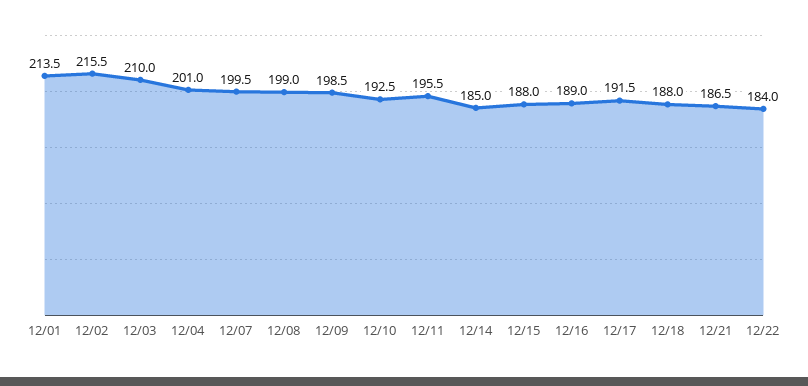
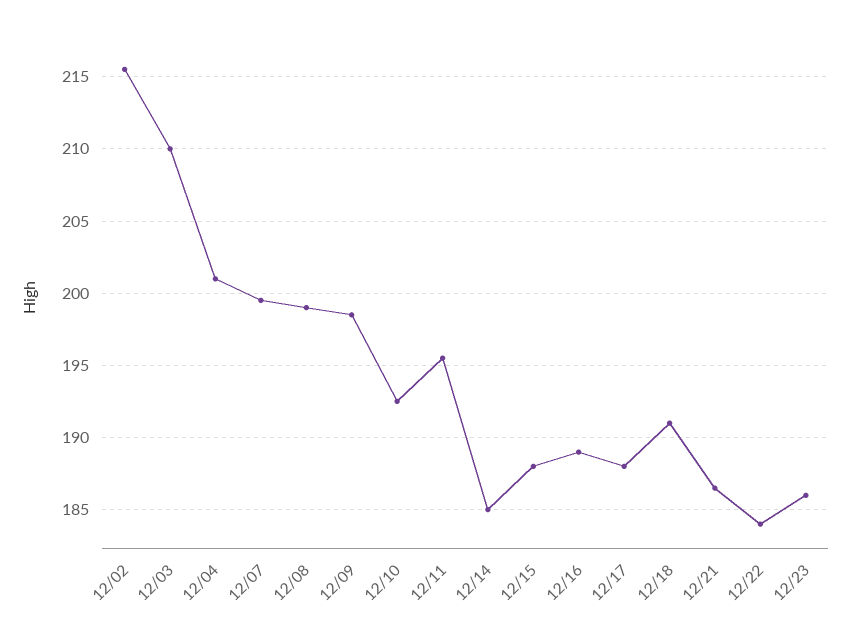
12/01: 213.5 -> none
12/17: 191.5 -> 188
12/18: 188 -> 191
12/23: none -> 186

